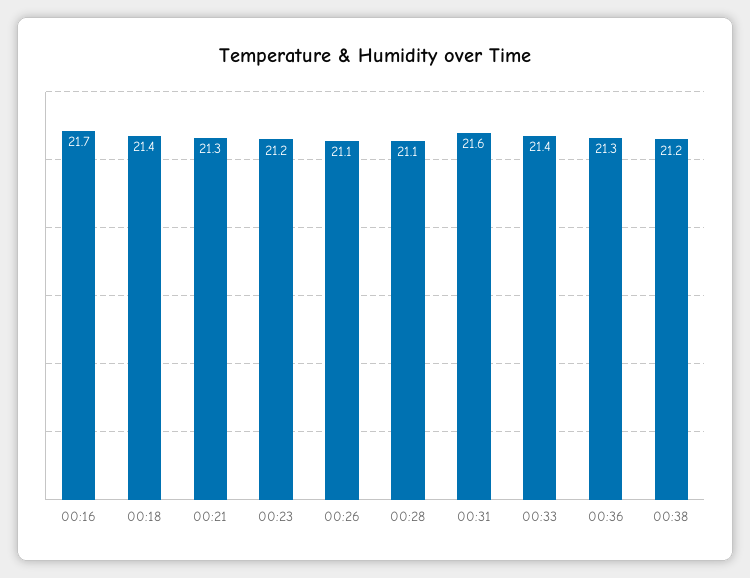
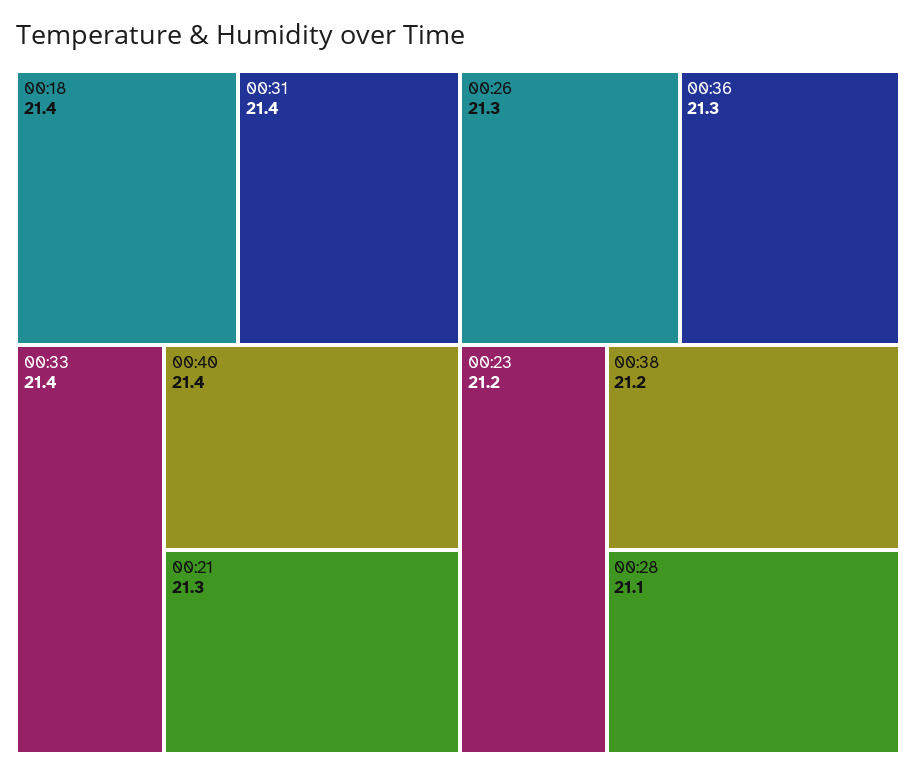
00:16: 21.7 -> none
00:26: 21.1 -> 21.3
00:31: 21.6 -> 21.4
00:40: none -> 21.4

